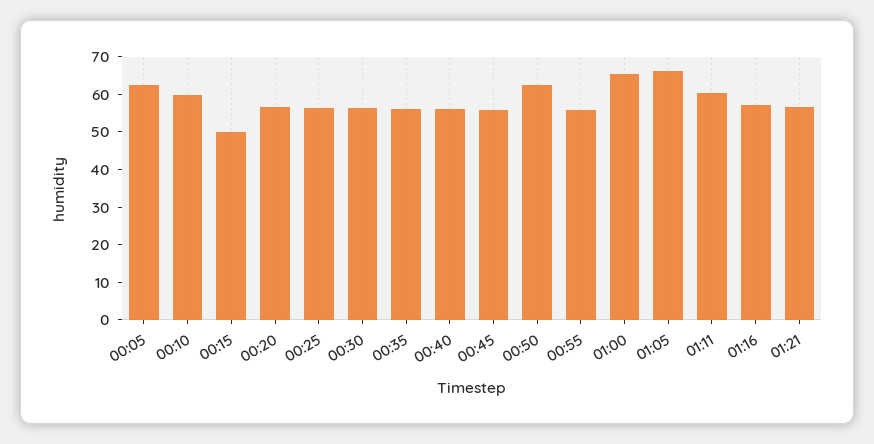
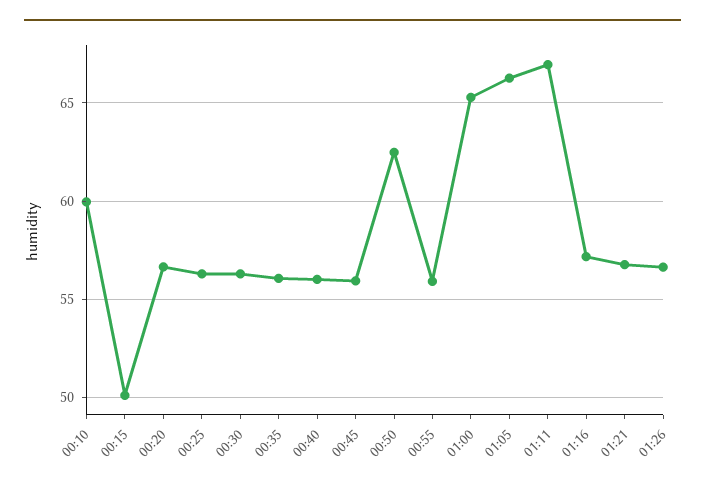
00:05: 62.5 -> none
01:11: 60 -> 67
01:26: none -> 56.5

